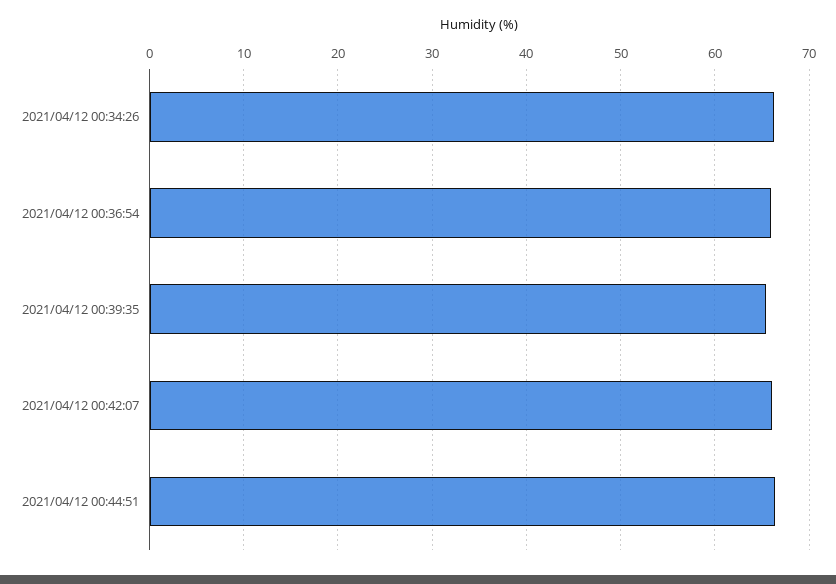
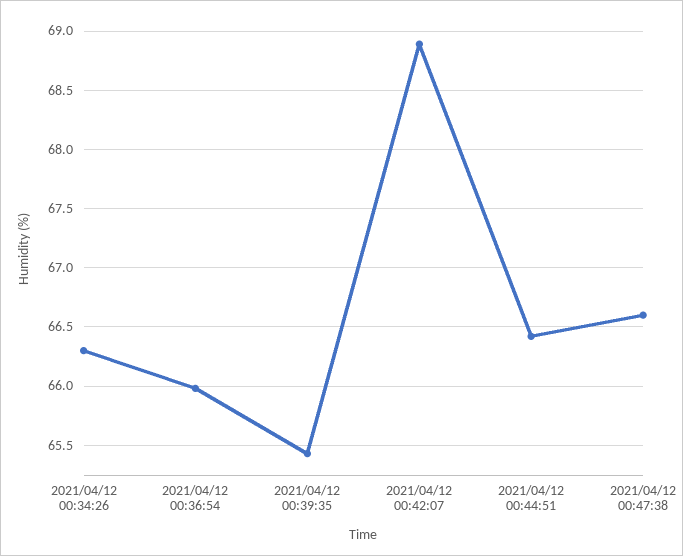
2021/04/12 00:42:07: 66 -> 68.9
2021/04/12 00:47:38: none -> 66.6

